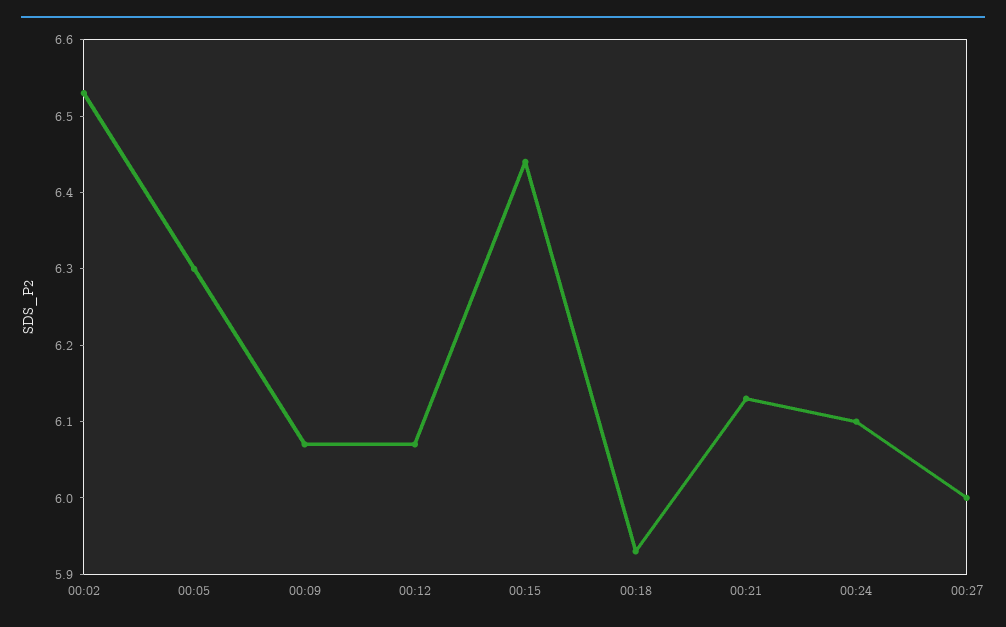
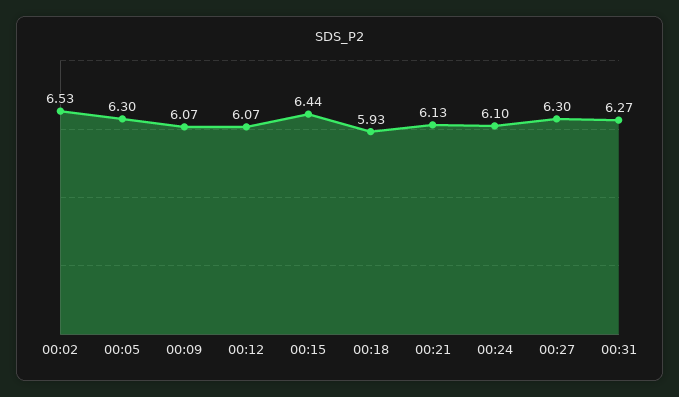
00:27: 6 -> 6.3
00:31: none -> 6.27

